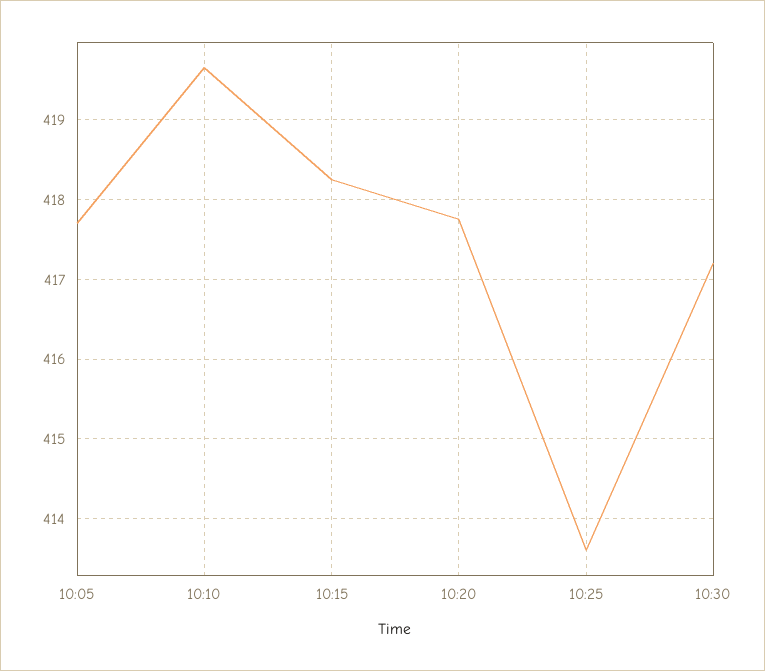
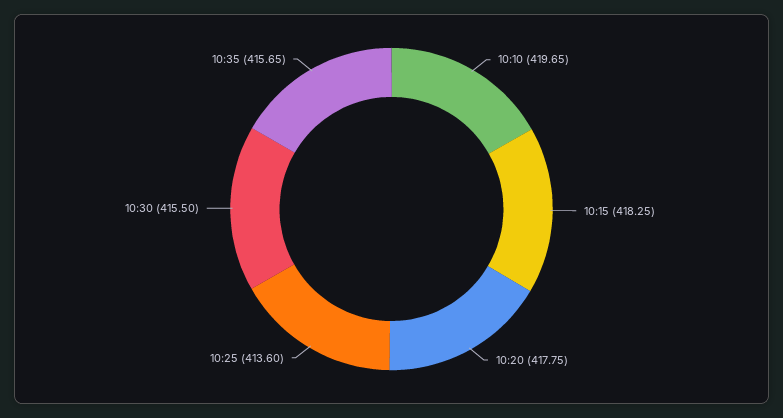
10:05: 417.7 -> none
10:30: 417.2 -> 415.5
10:35: none -> 415.65

